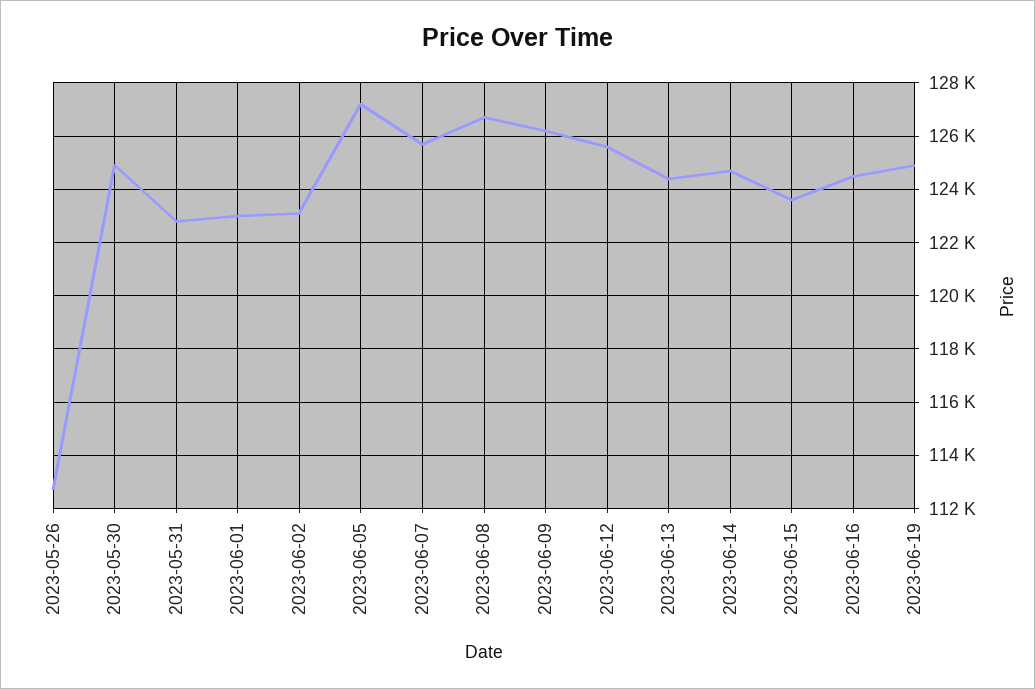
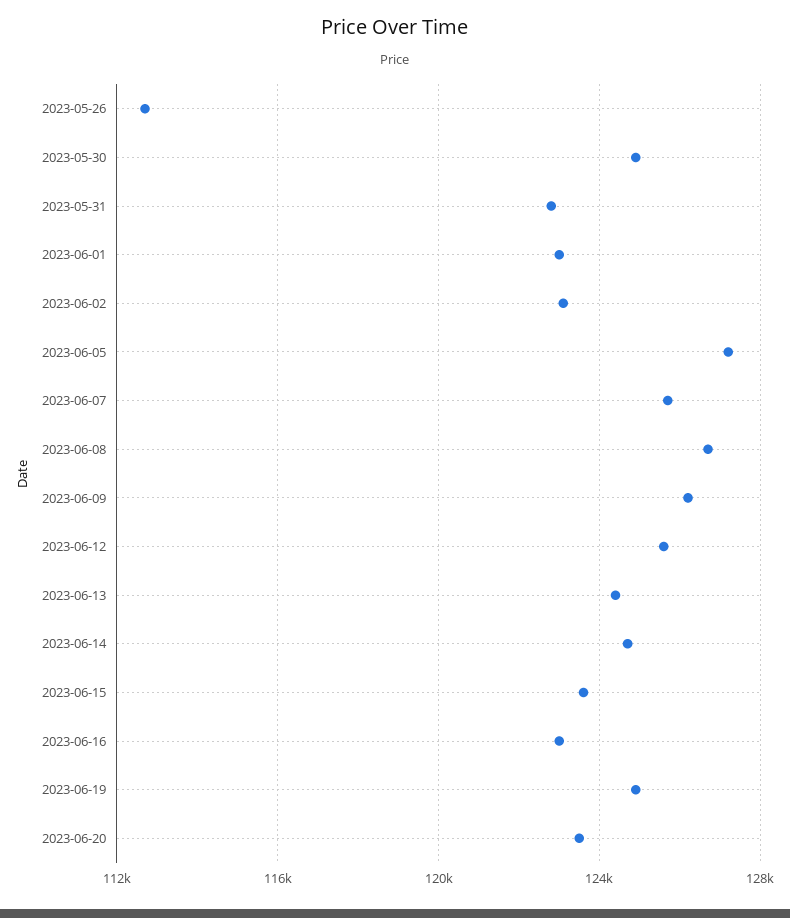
2023-06-16: 124500 -> 123000
2023-06-20: none -> 123500

